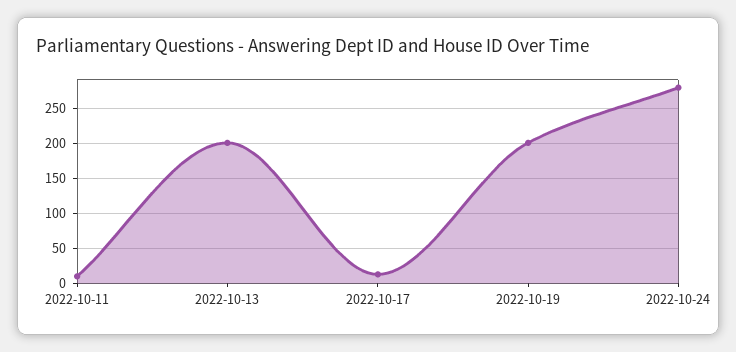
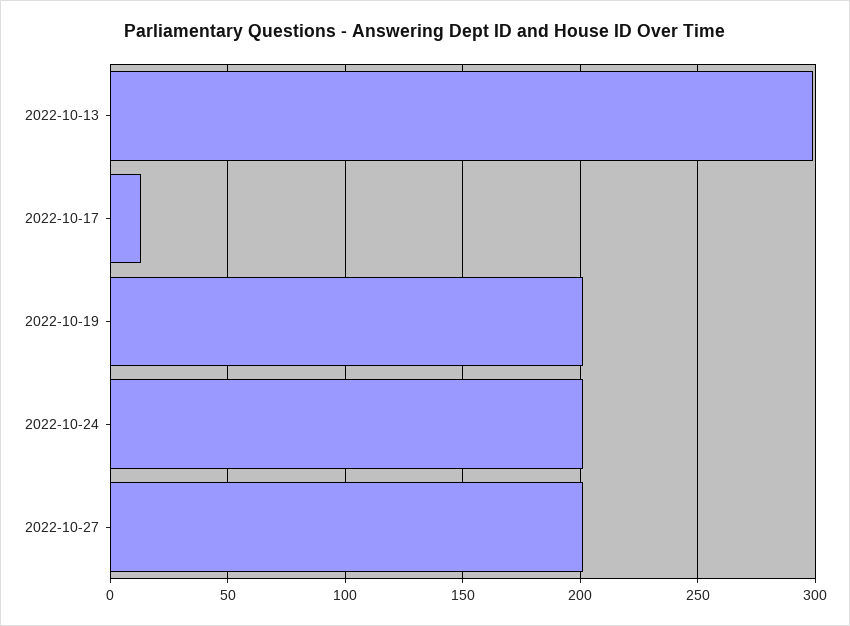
2022-10-11: 10 -> none
2022-10-13: 200 -> 300
2022-10-24: 280 -> 200
2022-10-27: none -> 200

